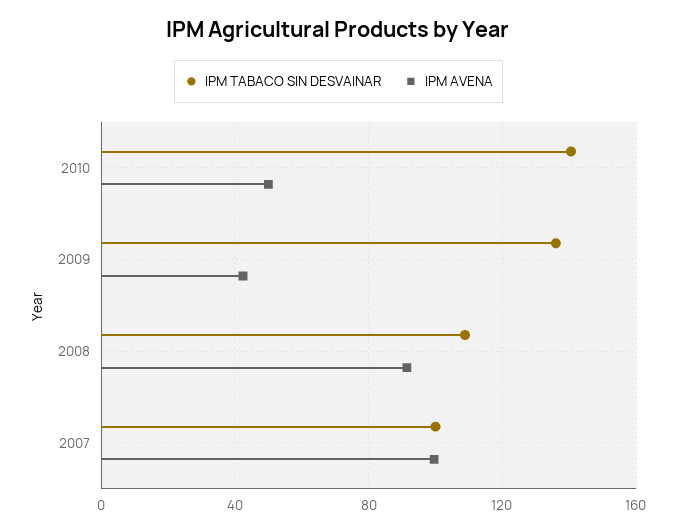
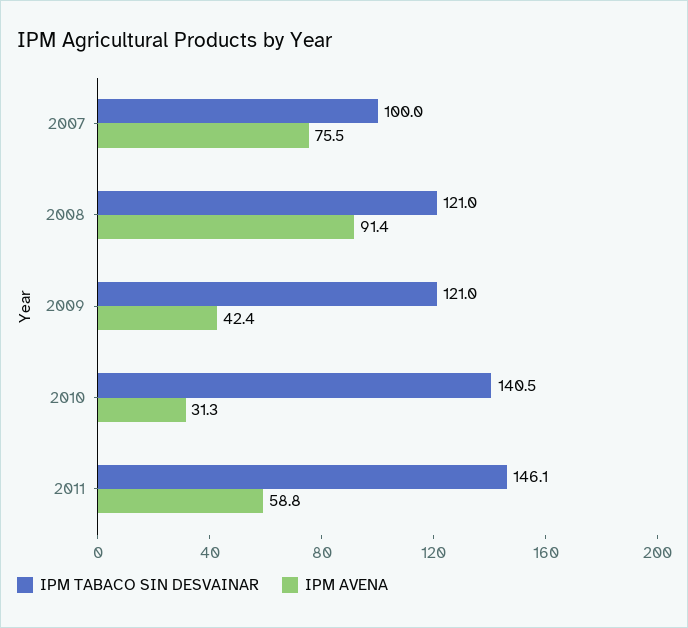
IPM AVENA, 2010: 50 -> 31.3
IPM TABACO SIN DESVAINAR, 2009: 135 -> 121
IPM TABACO SIN DESVAINAR, 2008: 110 -> 121
IPM AVENA, 2007: 100 -> 75.5
IPM TABACO SIN DESVAINAR, 2011: none -> 146.1
IPM AVENA, 2011: none -> 58.8

